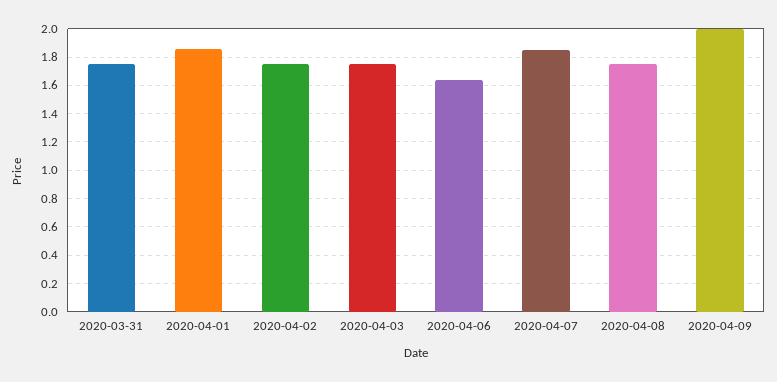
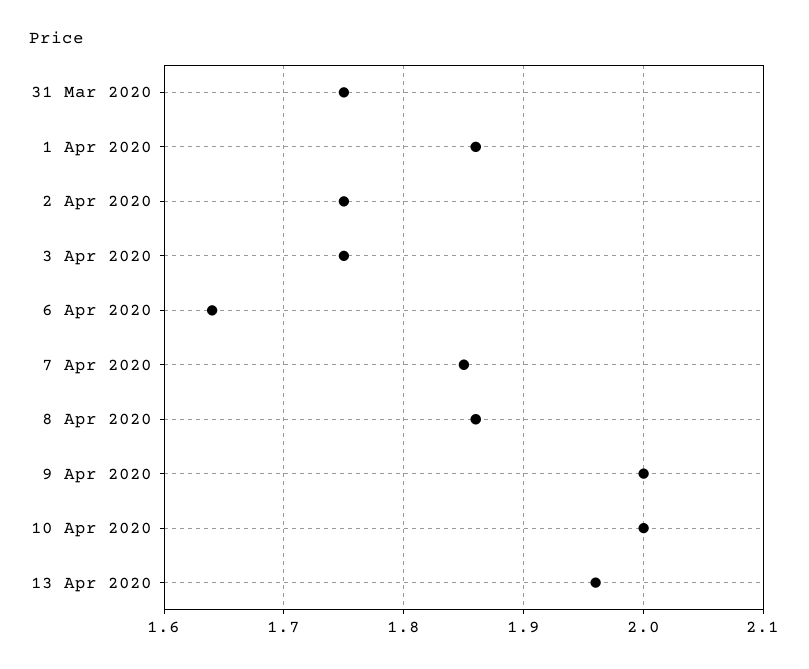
2020-04-08: 1.75 -> 1.86
10 Apr 2020: none -> 2
13 Apr 2020: none -> 1.96

